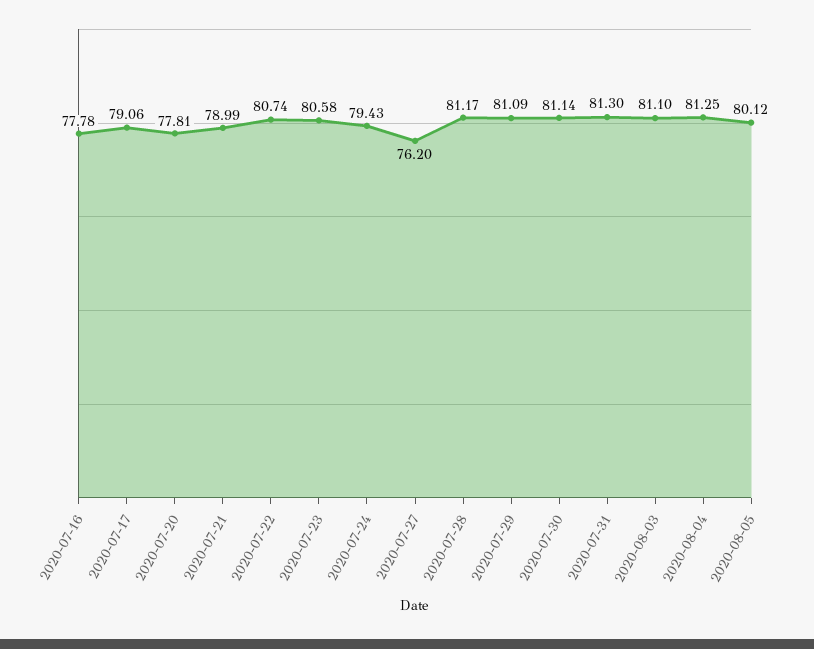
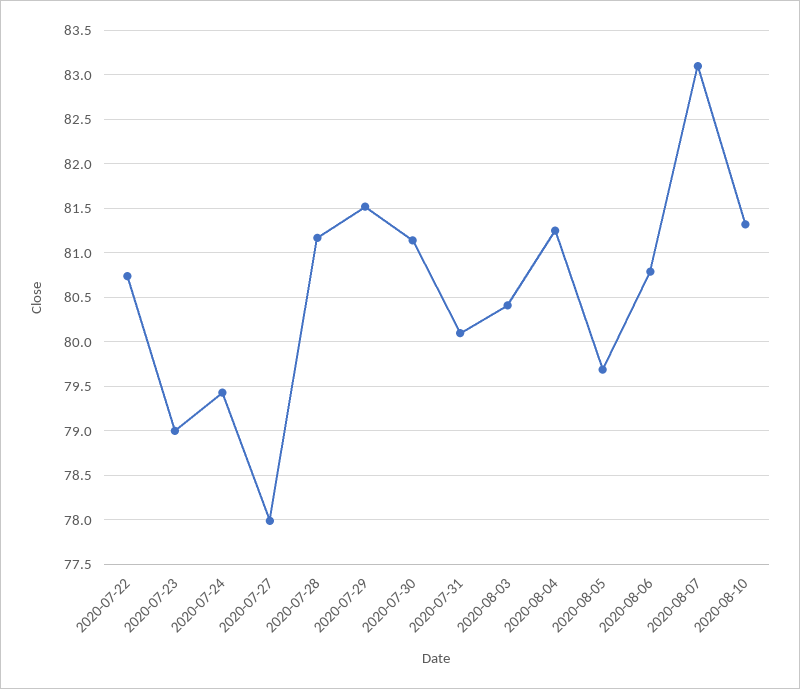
2020-07-16: 77.78 -> none
2020-07-17: 79.06 -> none
2020-07-20: 77.81 -> none
2020-07-21: 78.99 -> none
2020-07-23: 80.58 -> 79
2020-07-27: 76.2 -> 78
2020-07-29: 81.09 -> 81.5
2020-07-31: 81.3 -> 80.1
2020-08-03: 81.1 -> 80.4
2020-08-05: 80.12 -> 79.7
2020-08-06: none -> 80.8
2020-08-07: none -> 83.1
2020-08-10: none -> 81.3

